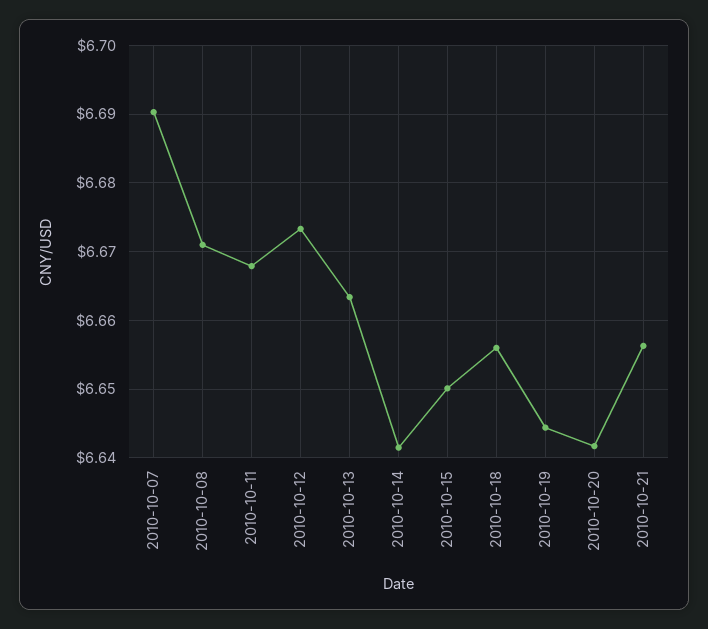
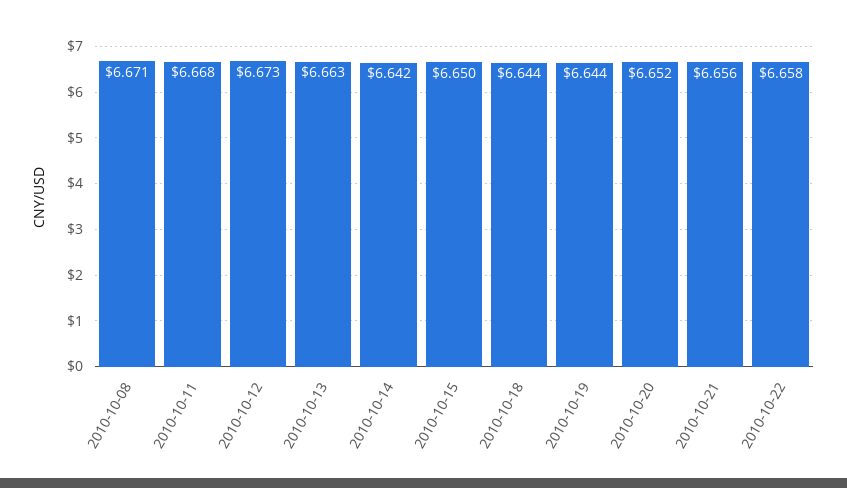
2010-10-07: 6.69 -> none
2010-10-18: 6.656 -> 6.644
2010-10-20: 6.642 -> 6.652
2010-10-22: none -> 6.658

